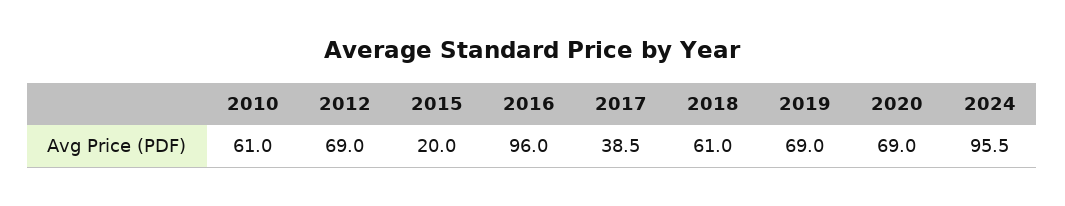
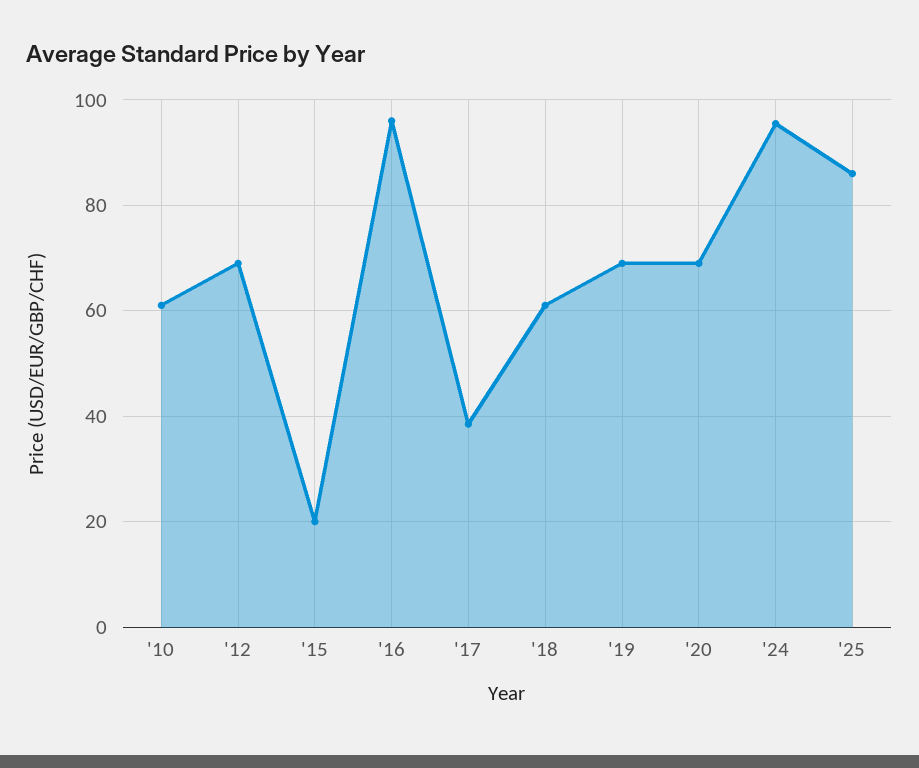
'25: none -> 86

